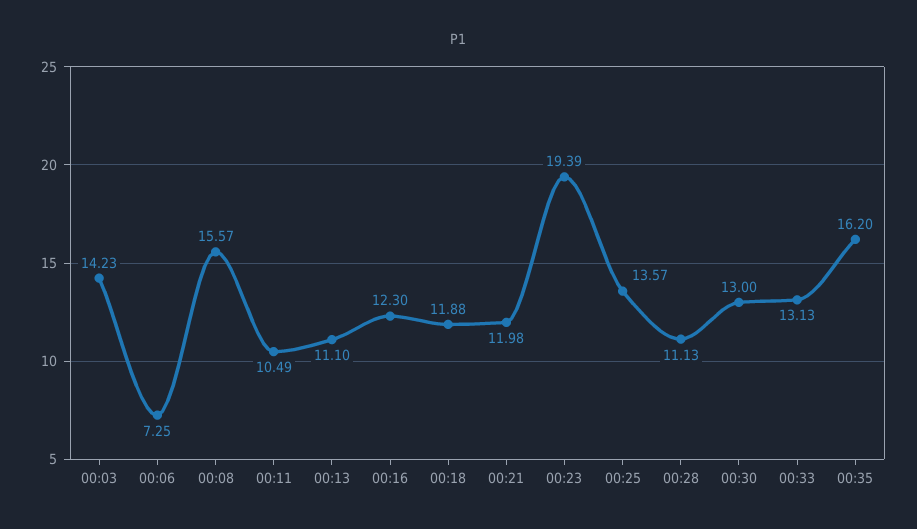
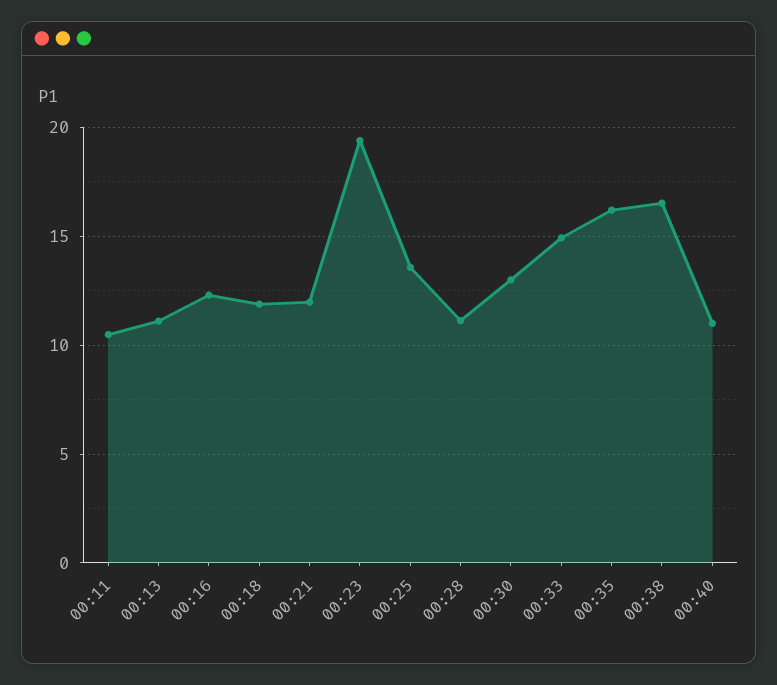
00:03: 14.23 -> none
00:06: 7.25 -> none
00:08: 15.57 -> none
00:33: 13.13 -> 15
00:38: none -> 16.5
00:40: none -> 11

